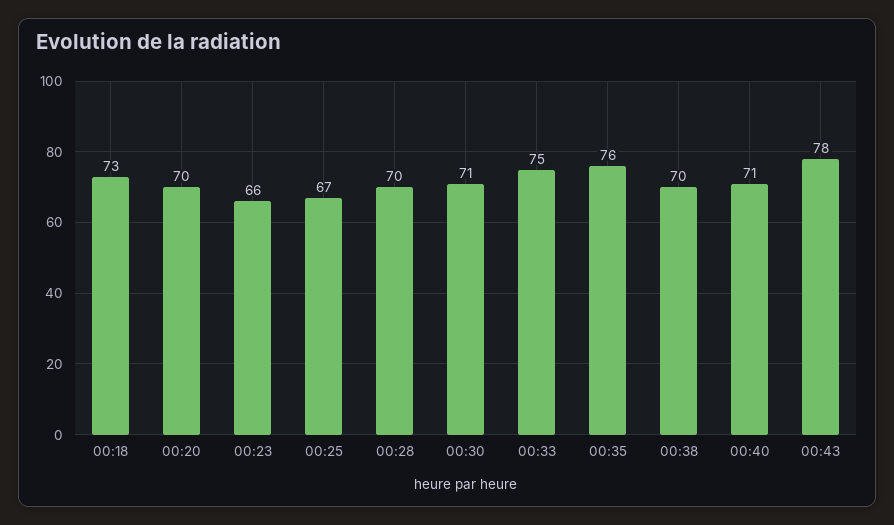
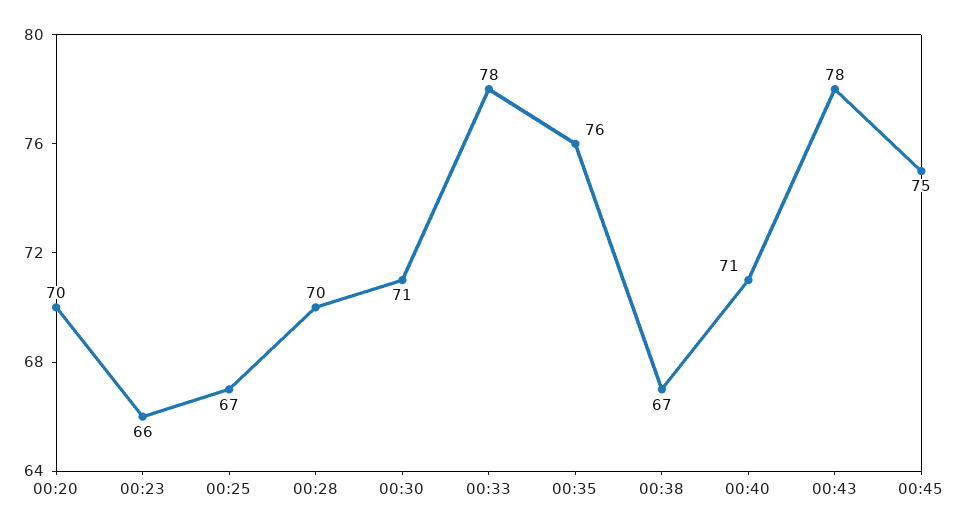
00:18: 73 -> none
00:33: 75 -> 78
00:38: 70 -> 67
00:45: none -> 75

